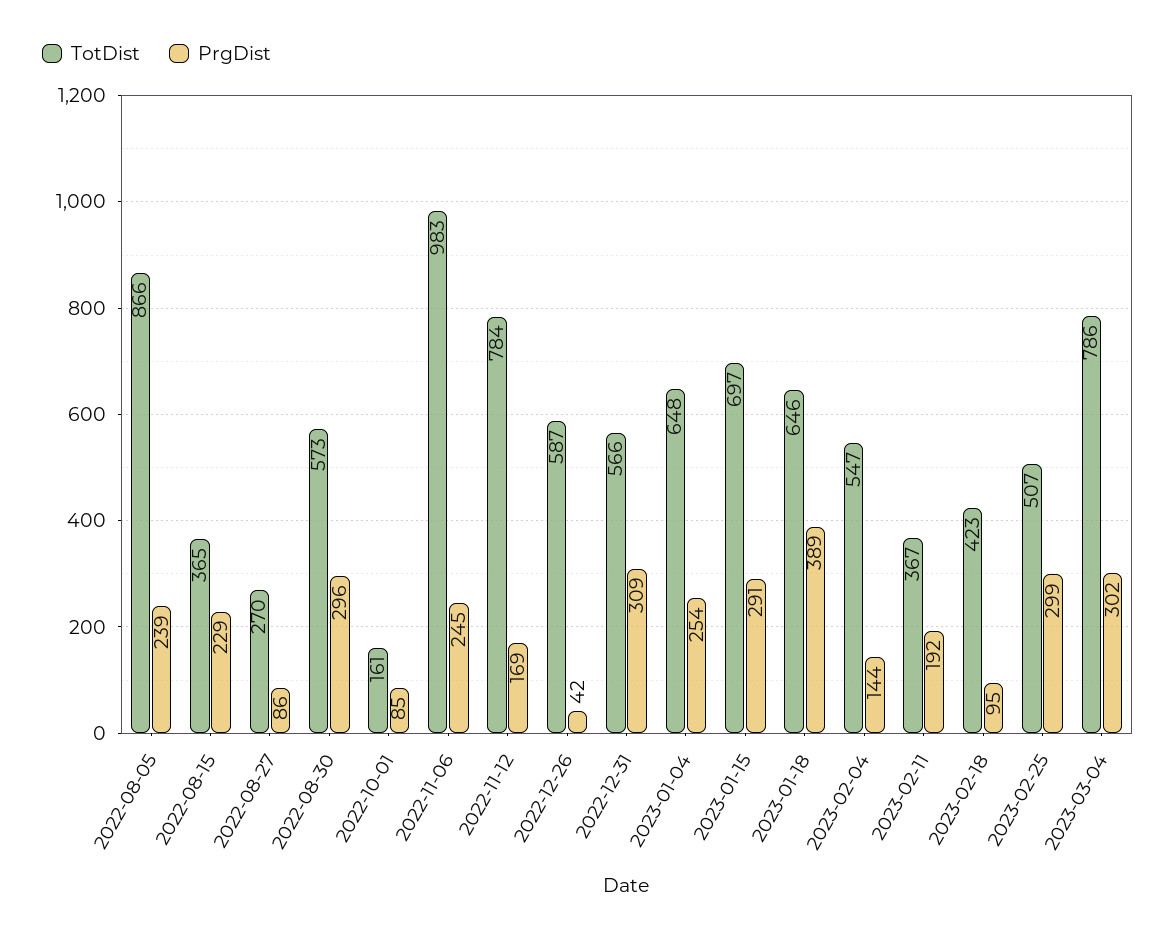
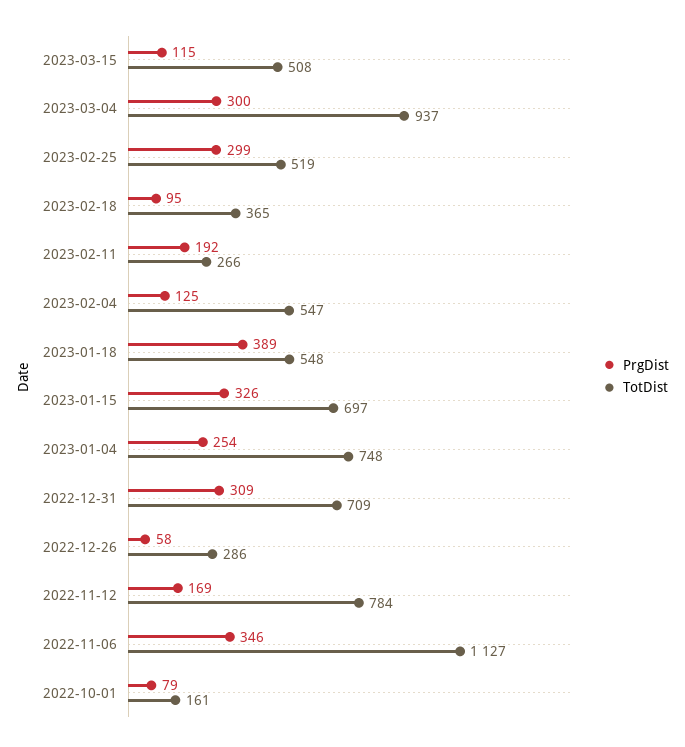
TotDist, 2022-08-05: 866 -> none
PrgDist, 2022-08-05: 239 -> none
TotDist, 2022-08-15: 365 -> none
PrgDist, 2022-08-15: 229 -> none
TotDist, 2022-08-27: 270 -> none
PrgDist, 2022-08-27: 86 -> none
TotDist, 2022-08-30: 573 -> none
PrgDist, 2022-08-30: 296 -> none
PrgDist, 2022-10-01: 85 -> 79
TotDist, 2022-11-06: 983 -> 1127
PrgDist, 2022-11-06: 245 -> 346
TotDist, 2022-12-26: 587 -> 286
PrgDist, 2022-12-26: 42 -> 58
TotDist, 2022-12-31: 566 -> 709
TotDist, 2023-01-04: 648 -> 748
PrgDist, 2023-01-15: 291 -> 326
TotDist, 2023-01-18: 646 -> 548
PrgDist, 2023-02-04: 144 -> 125
TotDist, 2023-02-11: 367 -> 266
TotDist, 2023-02-18: 423 -> 365
TotDist, 2023-02-25: 507 -> 519
TotDist, 2023-03-04: 786 -> 937
PrgDist, 2023-03-04: 302 -> 300
PrgDist, 2023-03-15: none -> 115
TotDist, 2023-03-15: none -> 508

